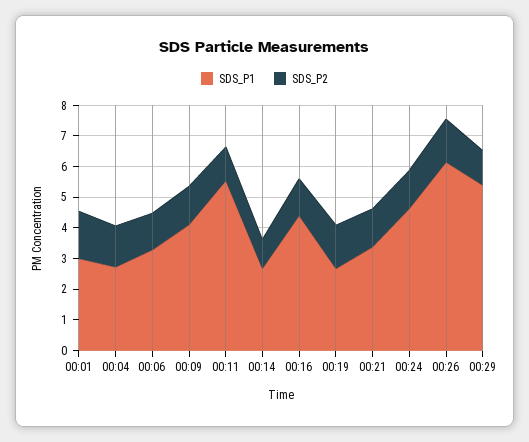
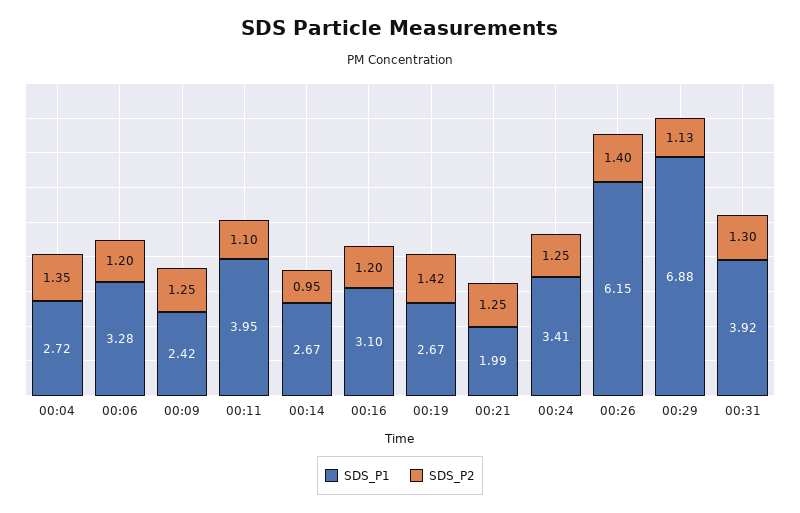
SDS_P1, 00:01: 3 -> none
SDS_P2, 00:01: 1.5 -> none
SDS_P1, 00:09: 4 -> 2.42
SDS_P1, 00:11: 5.5 -> 3.95
SDS_P1, 00:16: 4.5 -> 3.1
SDS_P1, 00:21: 3.5 -> 1.99
SDS_P1, 00:24: 4.5 -> 3.41
SDS_P1, 00:29: 5.5 -> 6.88
SDS_P1, 00:31: none -> 3.92
SDS_P2, 00:31: none -> 1.3

